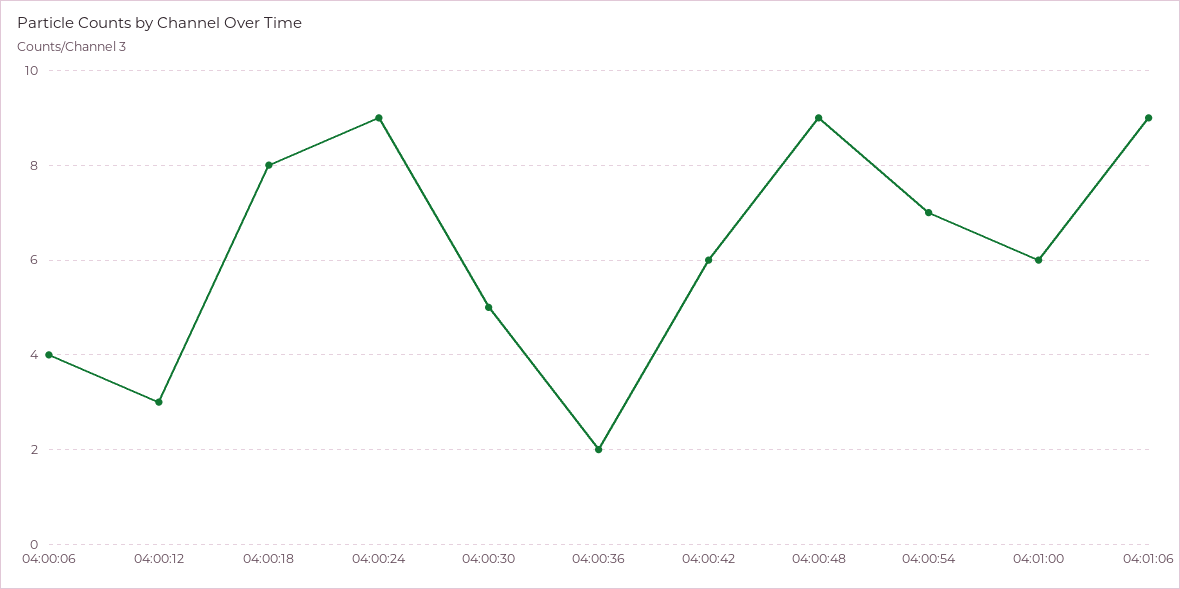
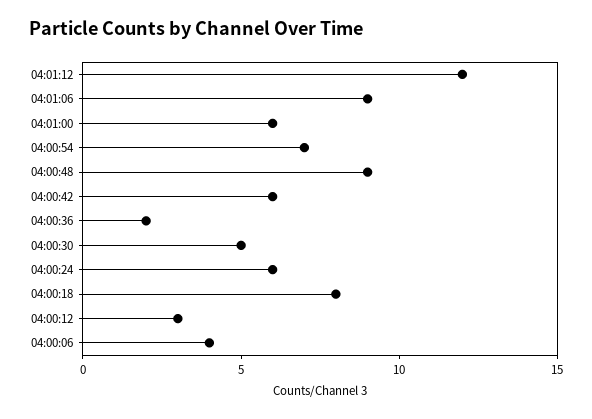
04:00:24: 9 -> 6
04:01:12: none -> 12

